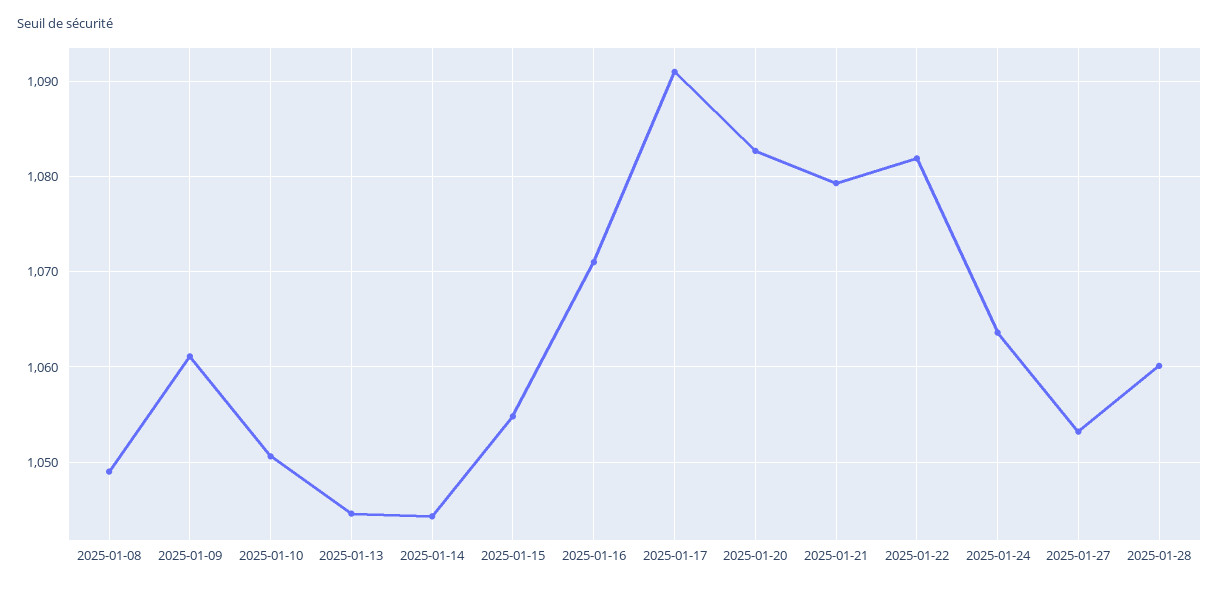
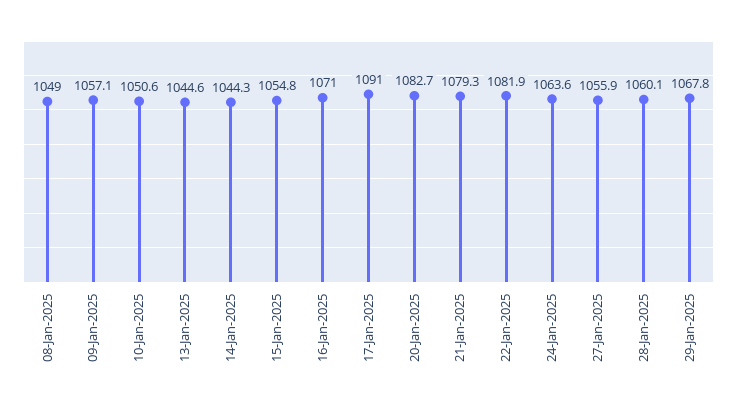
2025-01-09: 1061 -> 1057.1
2025-01-27: 1053 -> 1055.9
29-Jan-2025: none -> 1067.8

